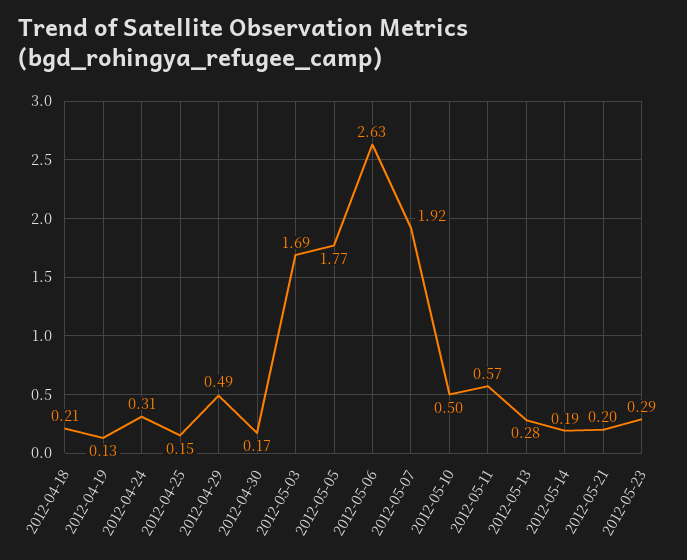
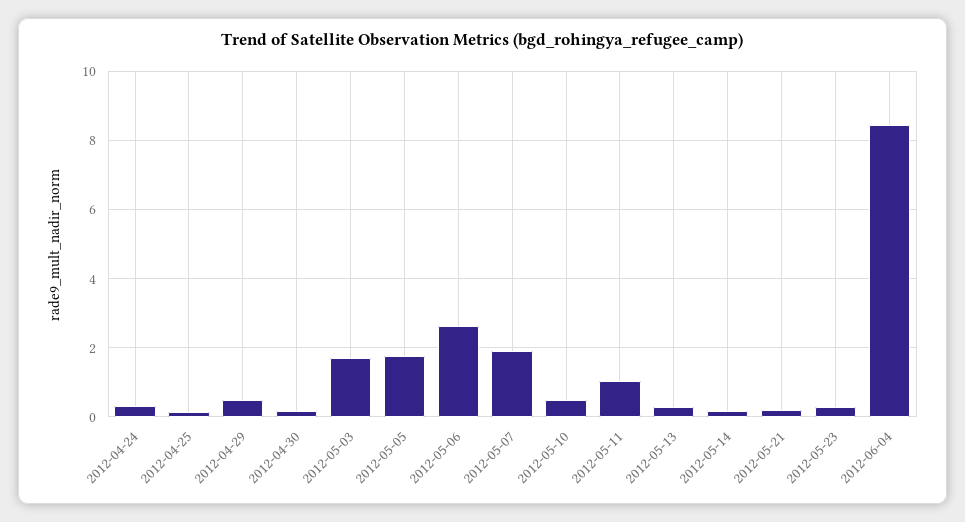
2012-04-18: 0.21 -> none
2012-04-19: 0.13 -> none
2012-05-11: 0.57 -> 1
2012-06-04: none -> 8.4

